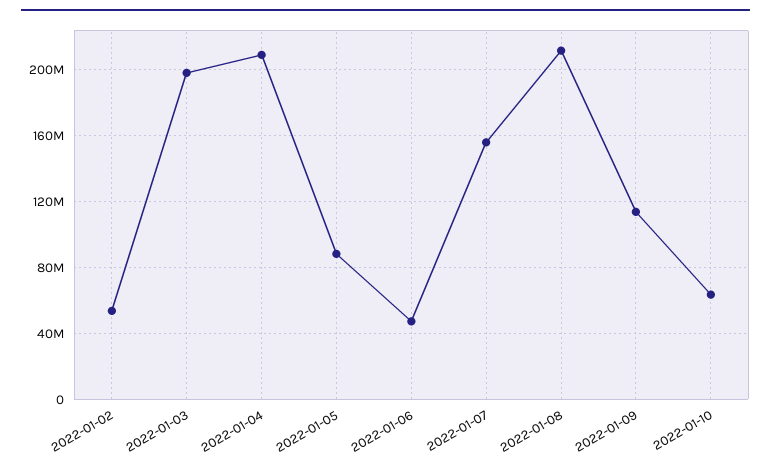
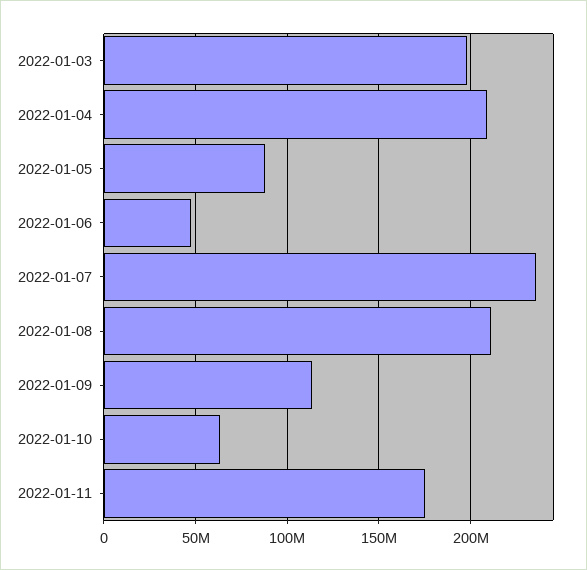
2022-01-02: 55000000 -> none
2022-01-07: 155000000 -> 235000000
2022-01-11: none -> 175000000

